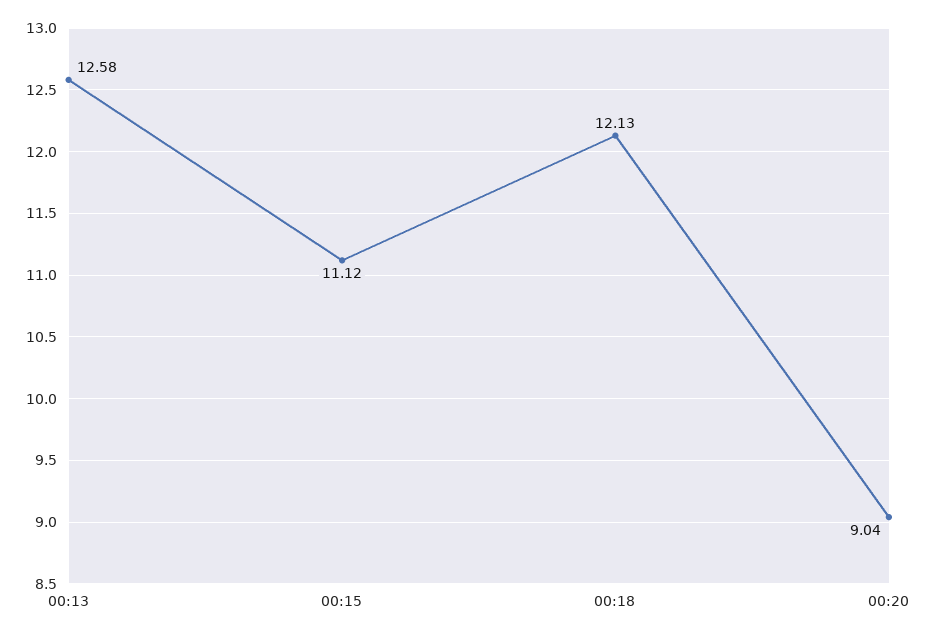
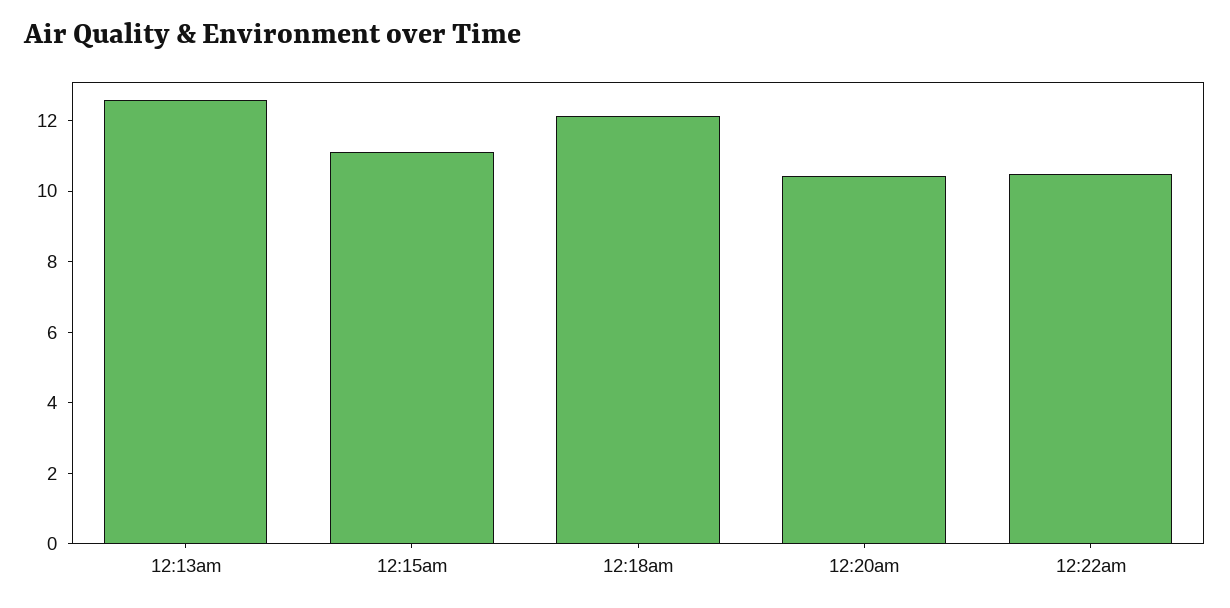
00:20: 9.04 -> 10.5
12:22am: none -> 10.5

